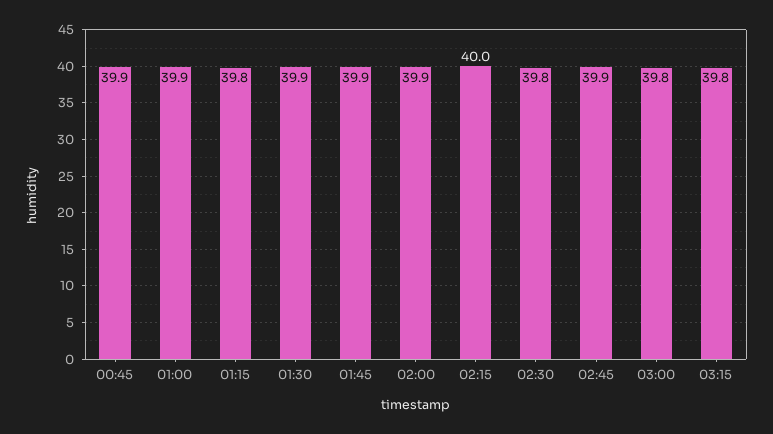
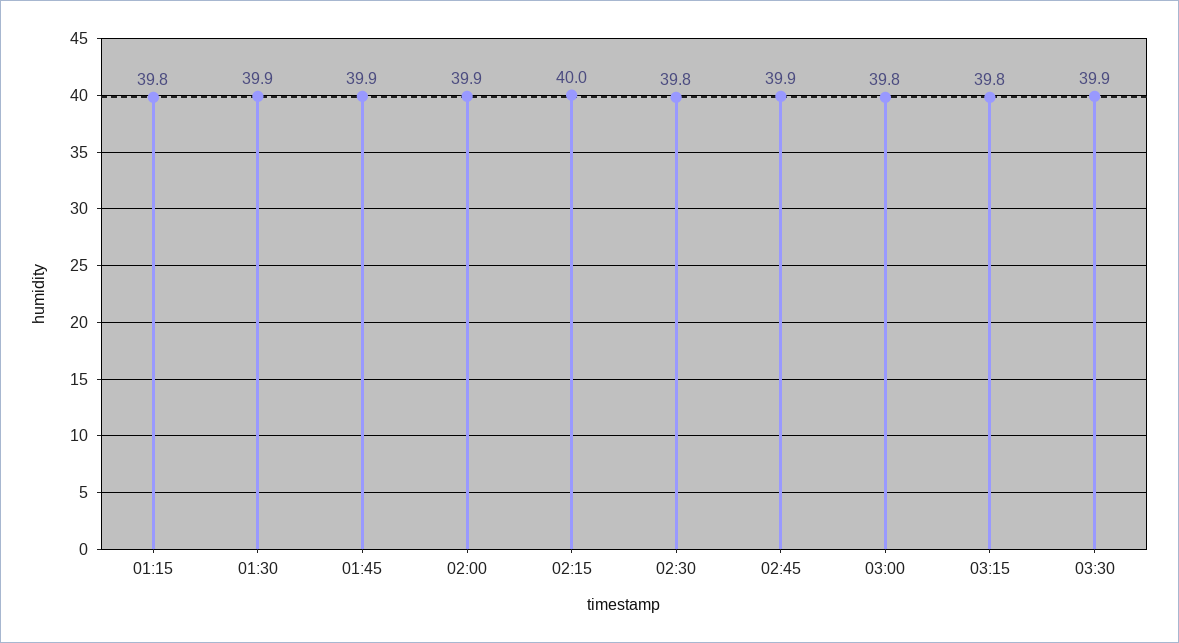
00:45: 39.9 -> none
01:00: 39.9 -> none
03:30: none -> 39.9

